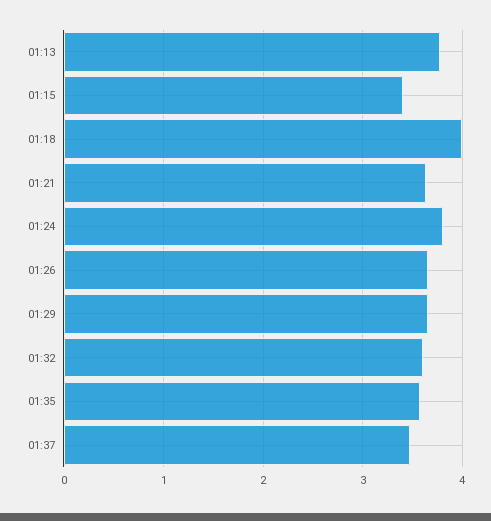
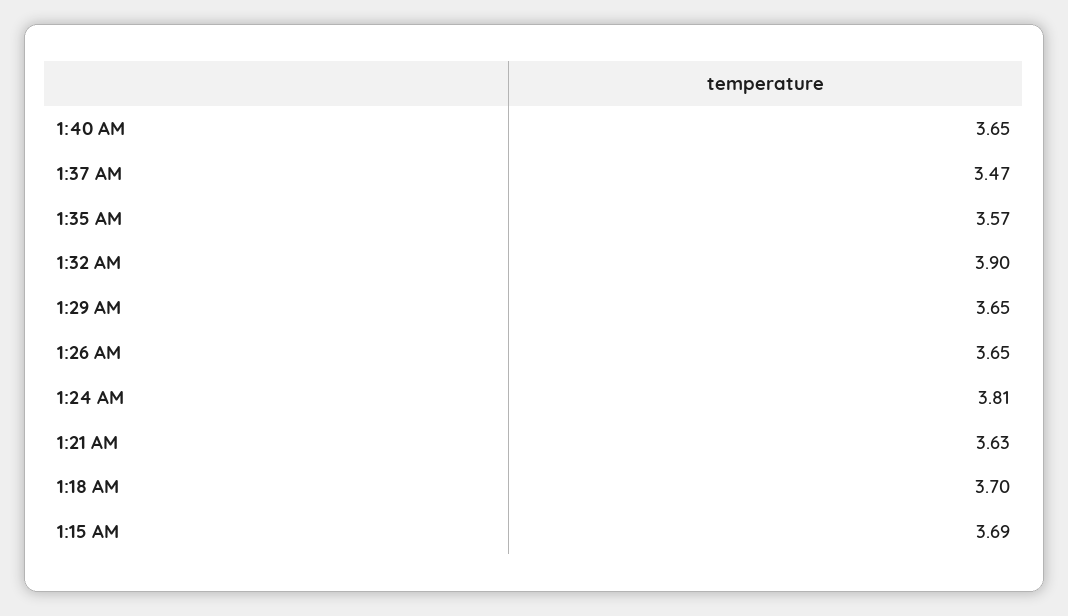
01:13: 3.8 -> none
01:15: 3.4 -> 3.69
01:18: 4 -> 3.7
01:32: 3.6 -> 3.9
1:40 AM: none -> 3.65

